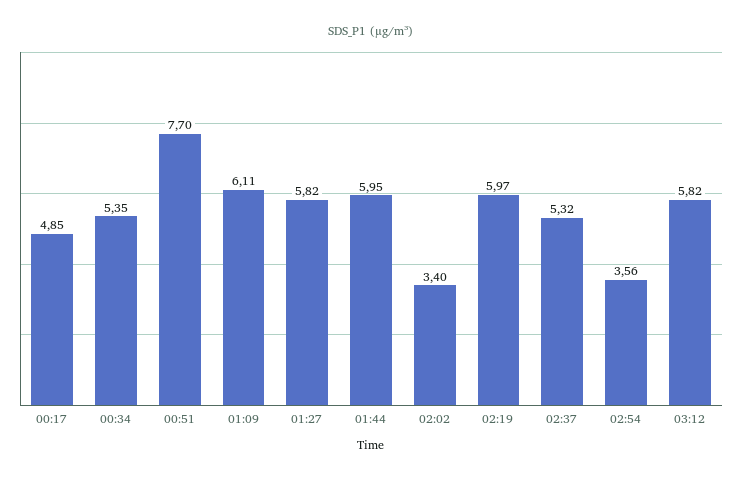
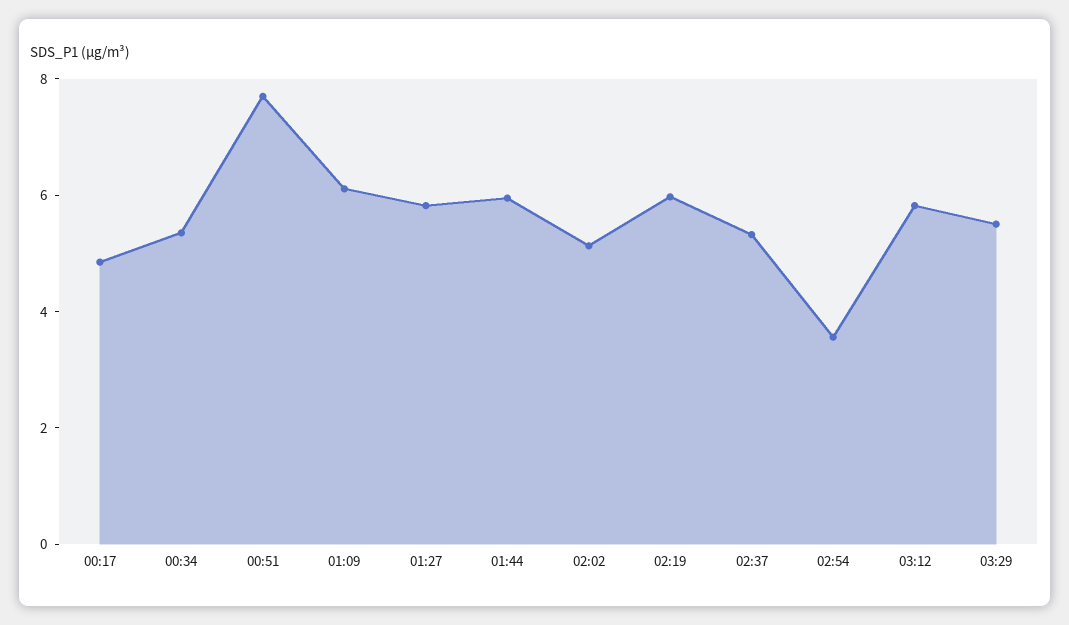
02:02: 3.4 -> 5
03:29: none -> 5.5

